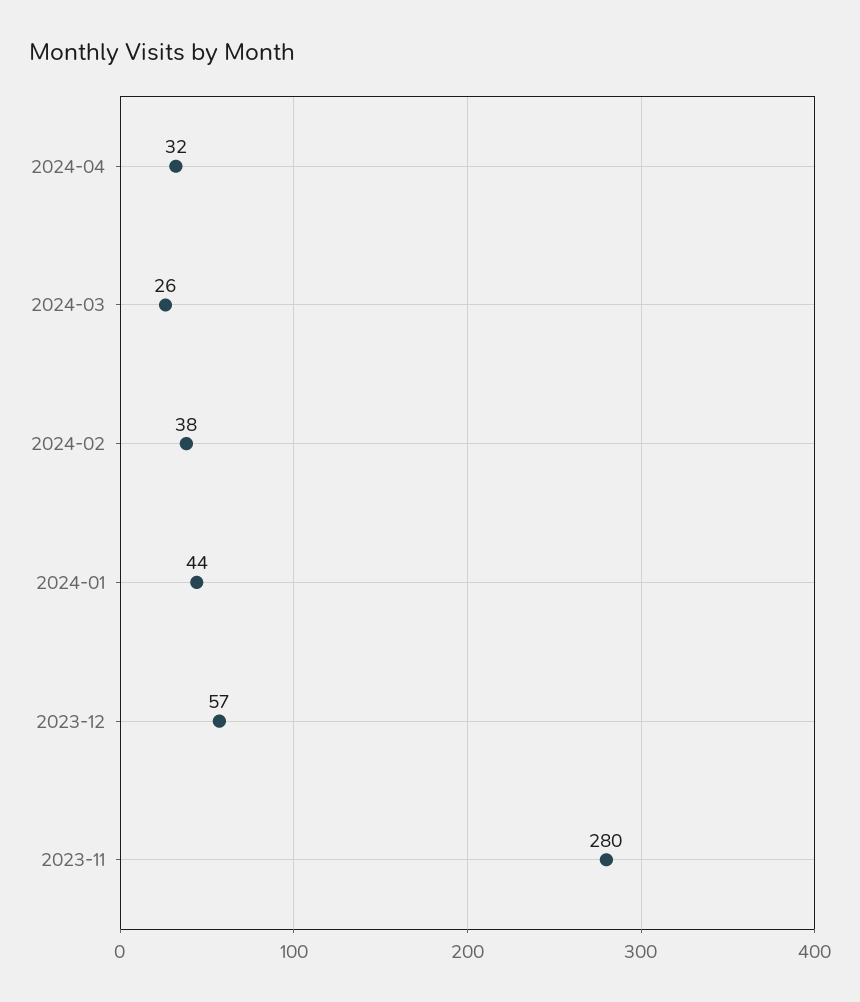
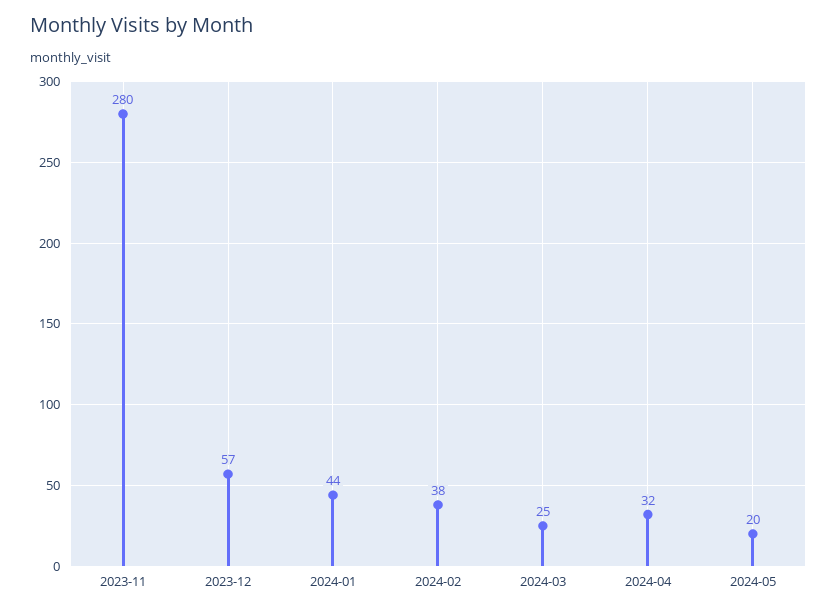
2024-03: 26 -> 25
2024-05: none -> 20

